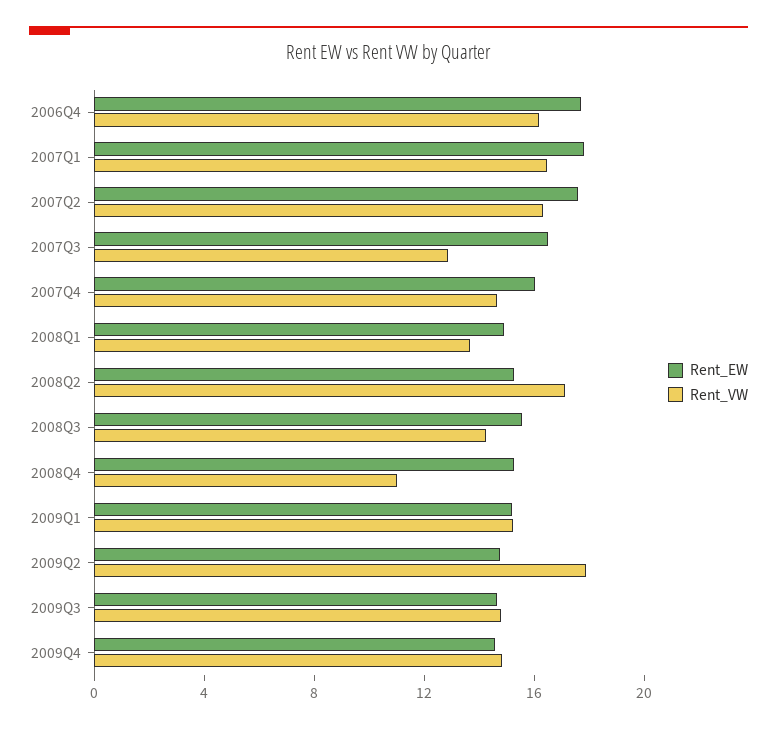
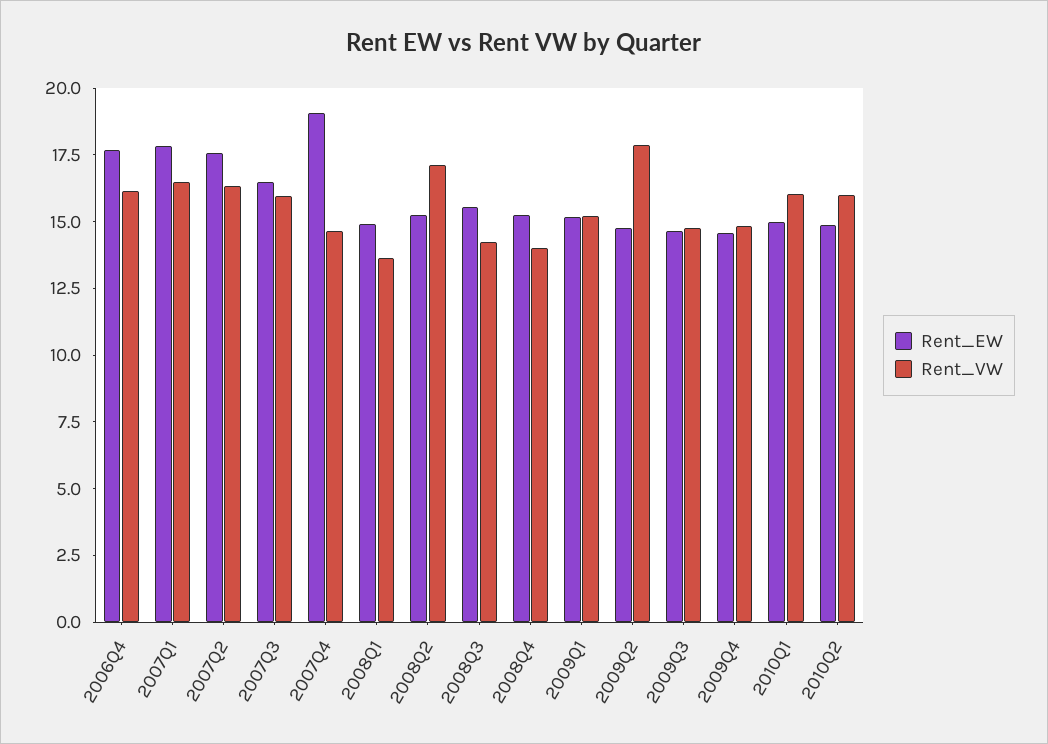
Rent_VW, 2007Q3: 13 -> 16
Rent_EW, 2007Q4: 16 -> 19
Rent_VW, 2008Q4: 11 -> 14
Rent_EW, 2010Q1: none -> 15
Rent_VW, 2010Q1: none -> 16
Rent_EW, 2010Q2: none -> 15
Rent_VW, 2010Q2: none -> 16

